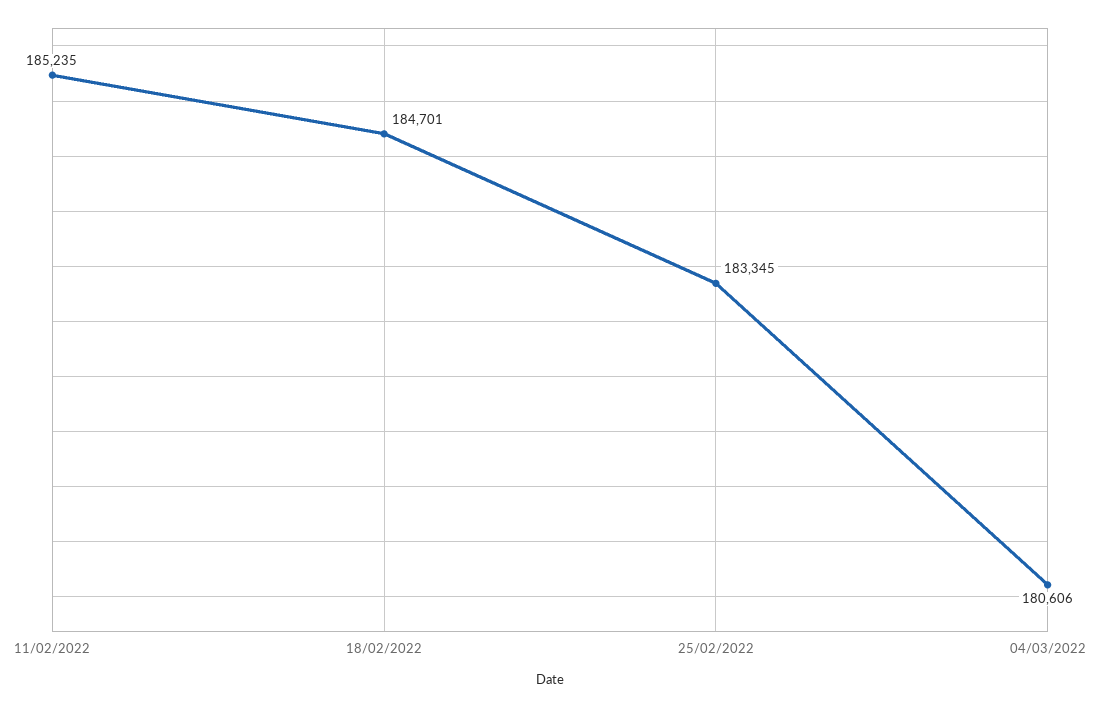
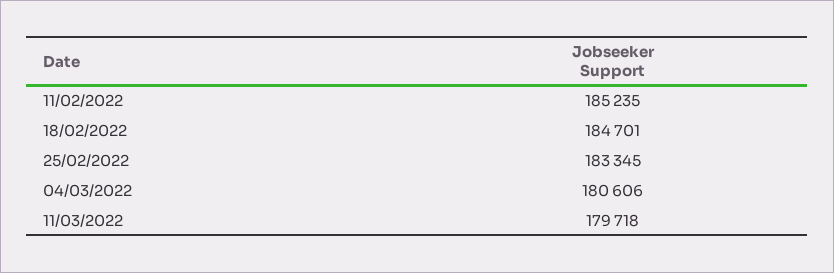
11/03/2022: none -> 179718

